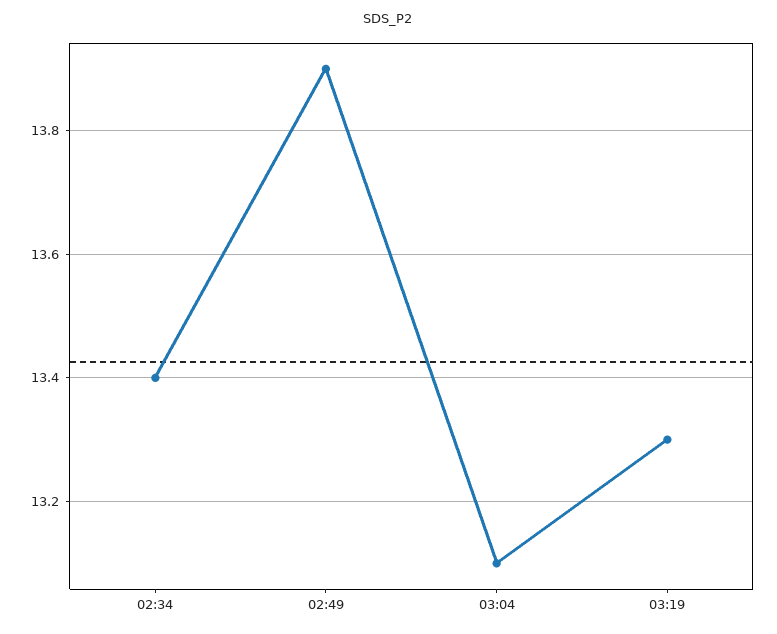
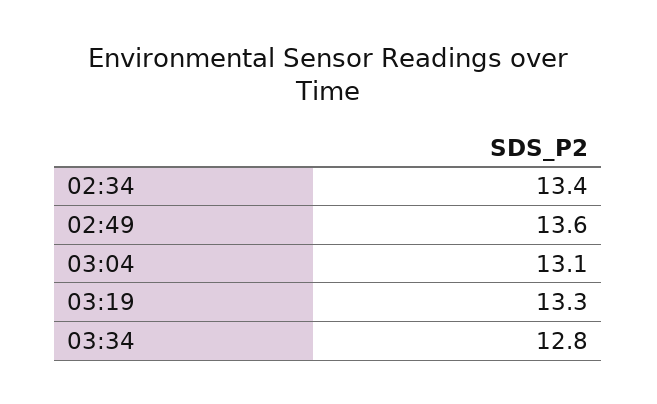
02:49: 13.9 -> 13.6
03:34: none -> 12.8

